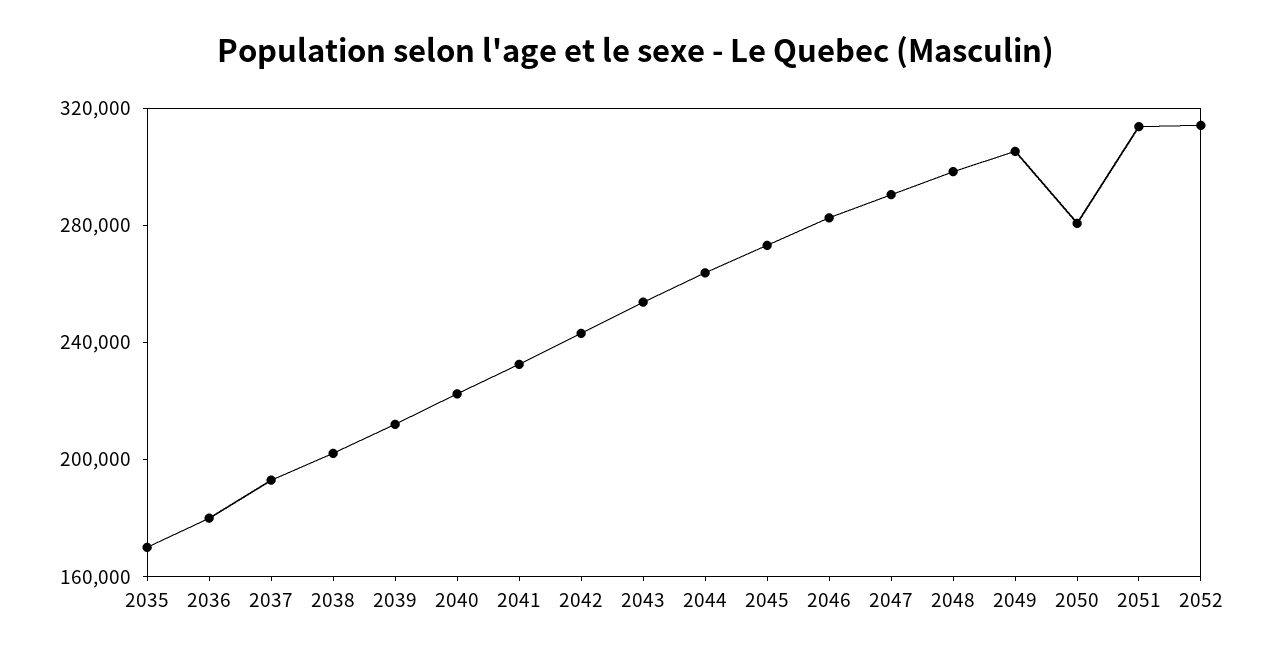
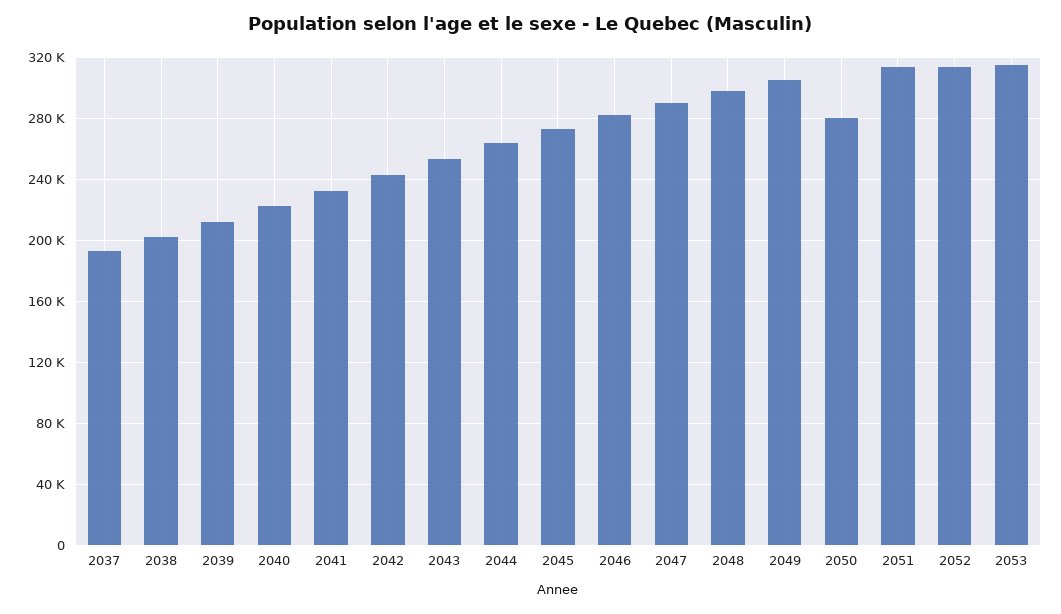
2035: 170000 -> none
2036: 180000 -> none
2053: none -> 315000

